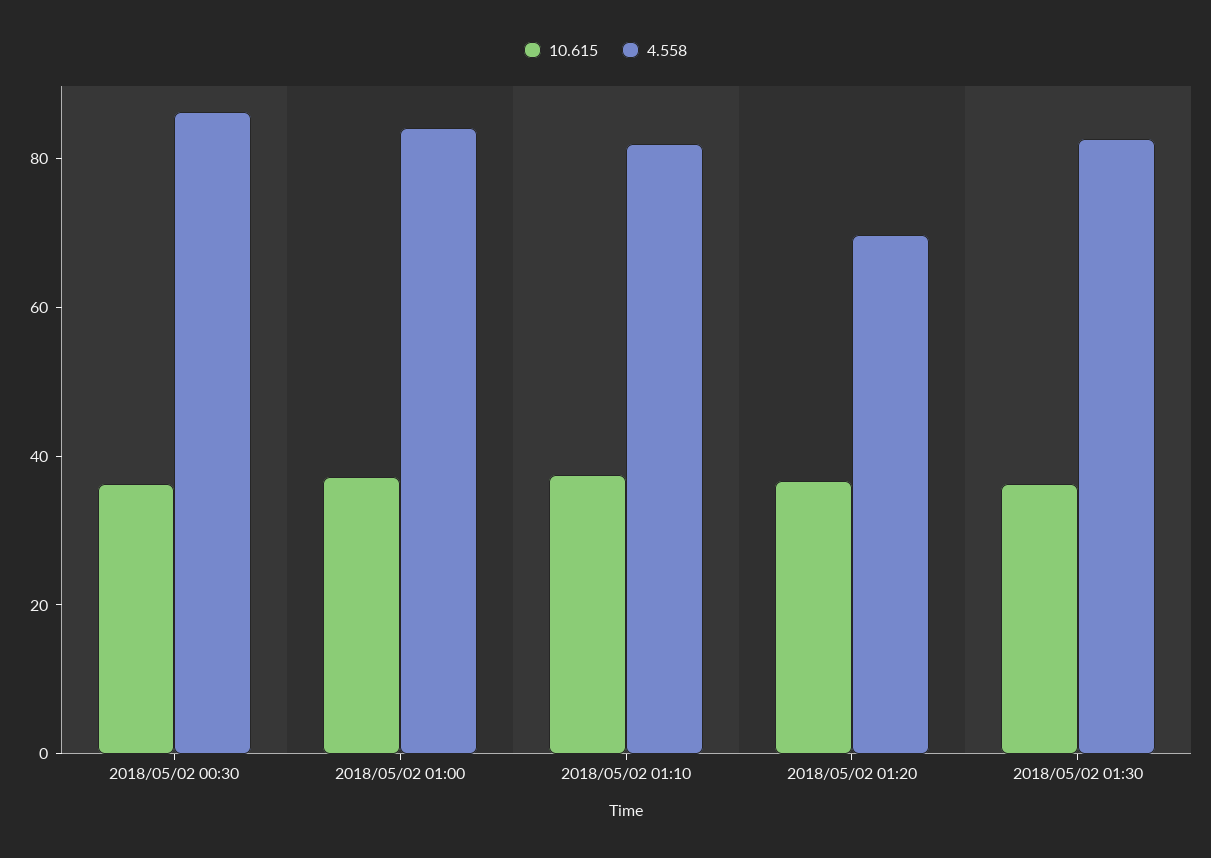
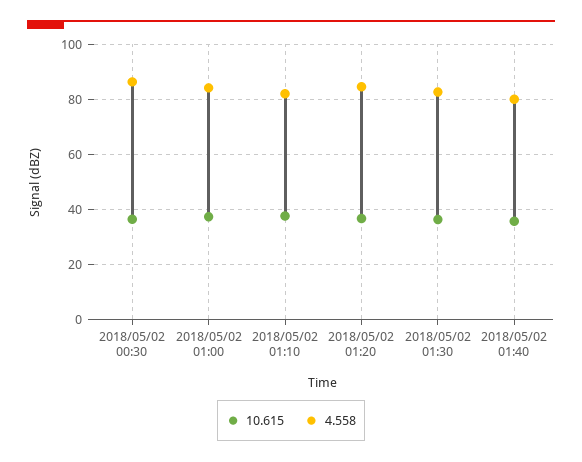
4.558, 2018/05/02 01:20: 70 -> 85
10.615, 2018/05/02 01:40: none -> 35
4.558, 2018/05/02 01:40: none -> 80

